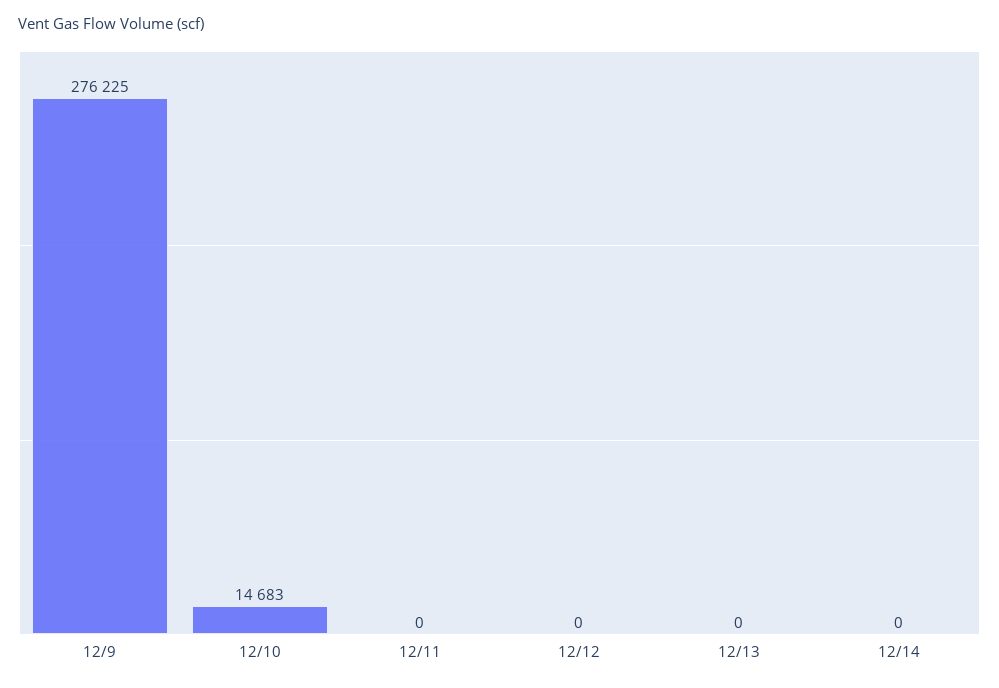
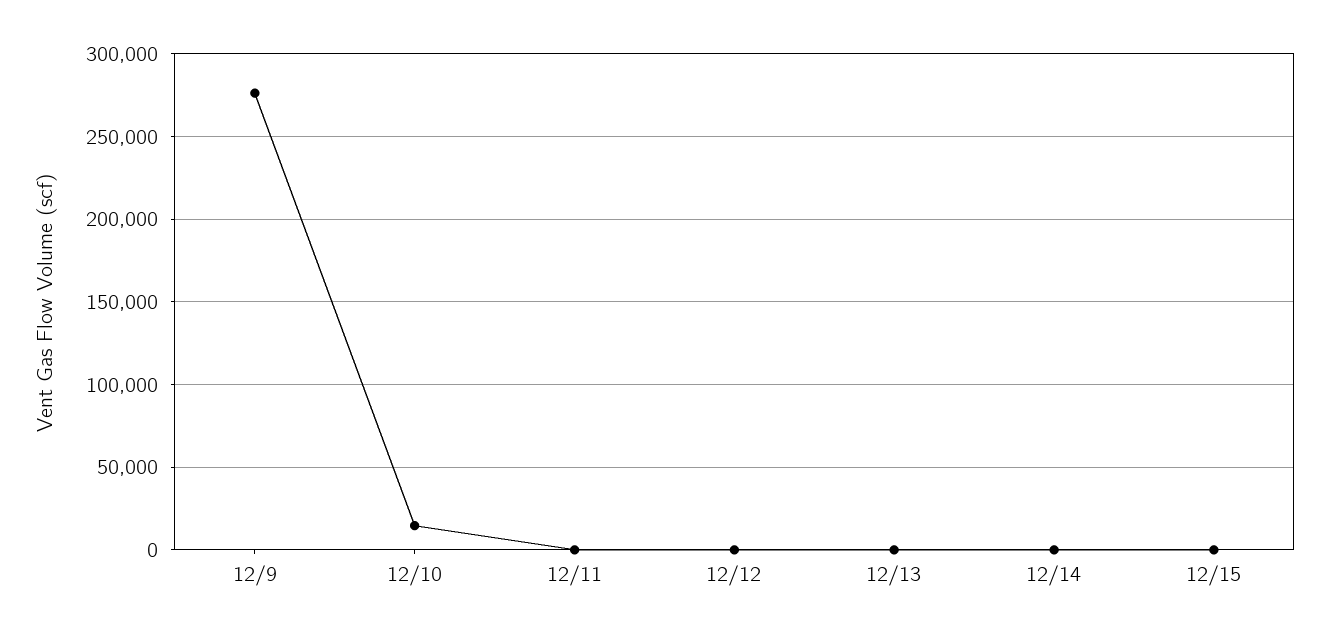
12/15: none -> 0

